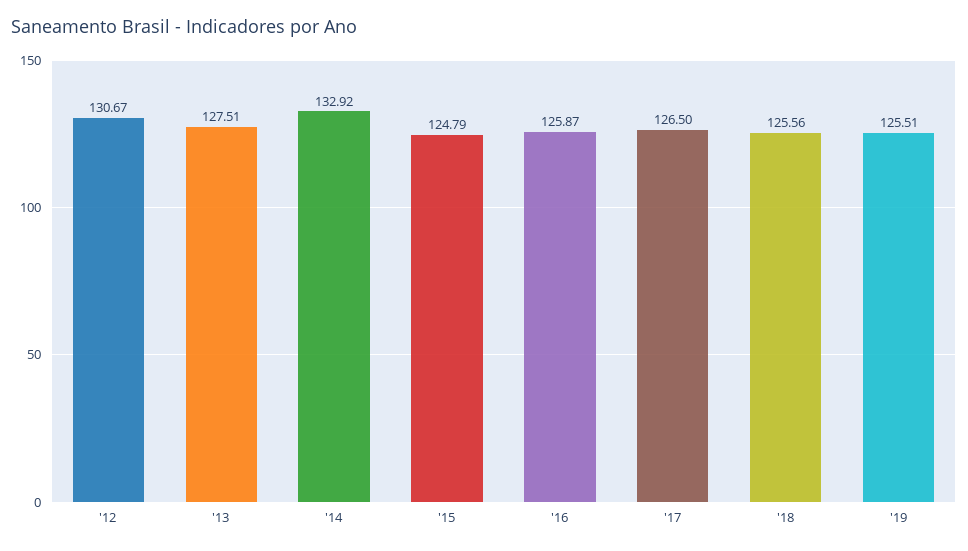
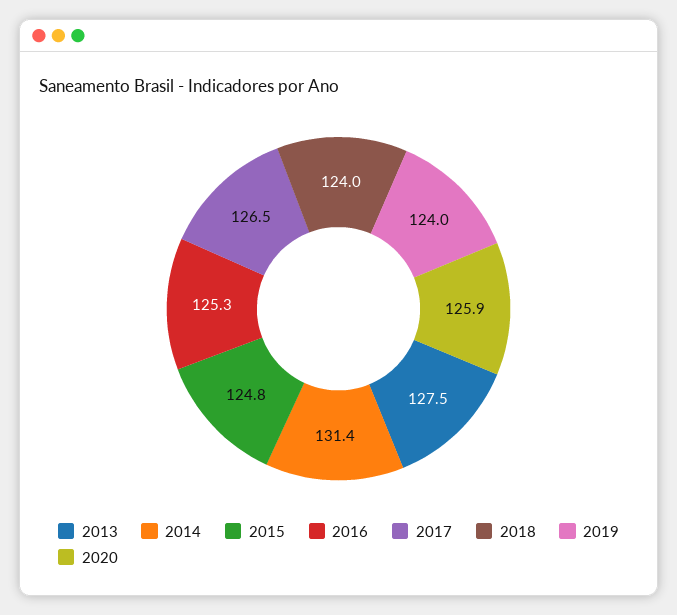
'12: 130.67 -> none
'14: 132.92 -> 131.4
'16: 125.87 -> 125.3
'18: 125.56 -> 124
'19: 125.51 -> 124
2020: none -> 125.9

